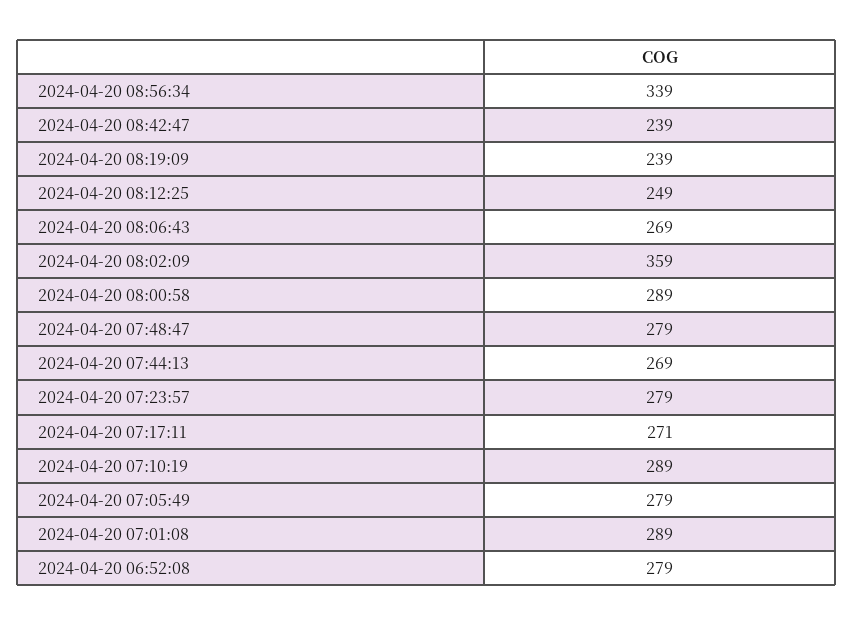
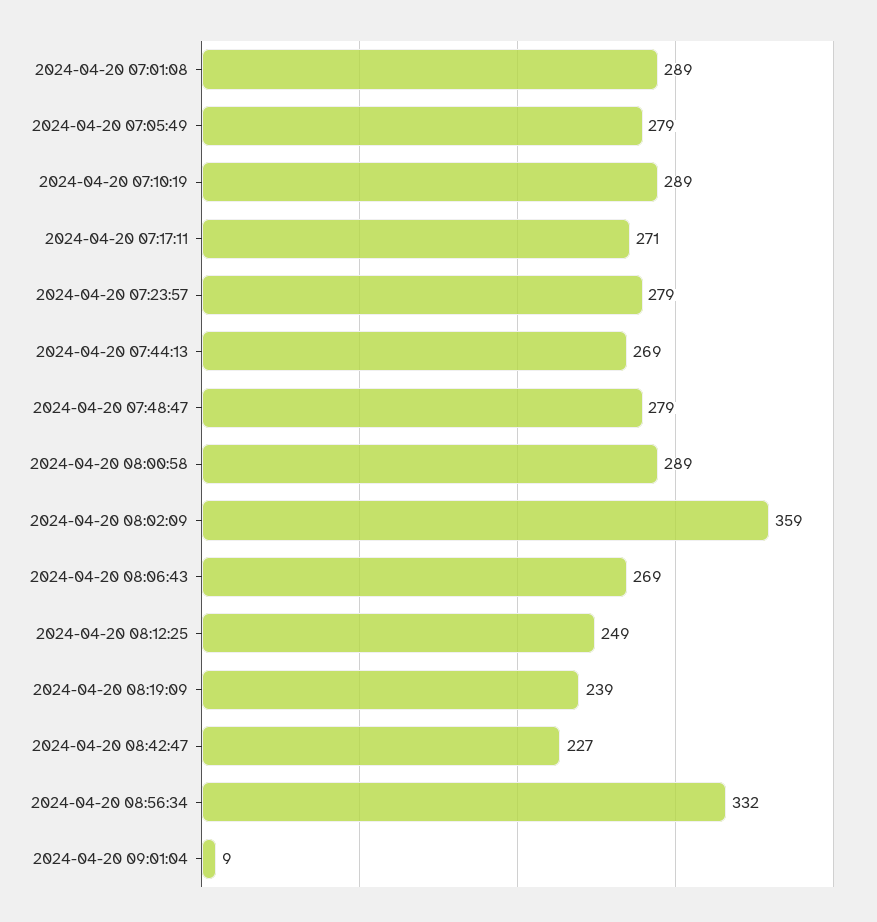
2024-04-20 08:56:34: 339 -> 332
2024-04-20 08:42:47: 239 -> 227
2024-04-20 06:52:08: 279 -> none
2024-04-20 09:01:04: none -> 9

